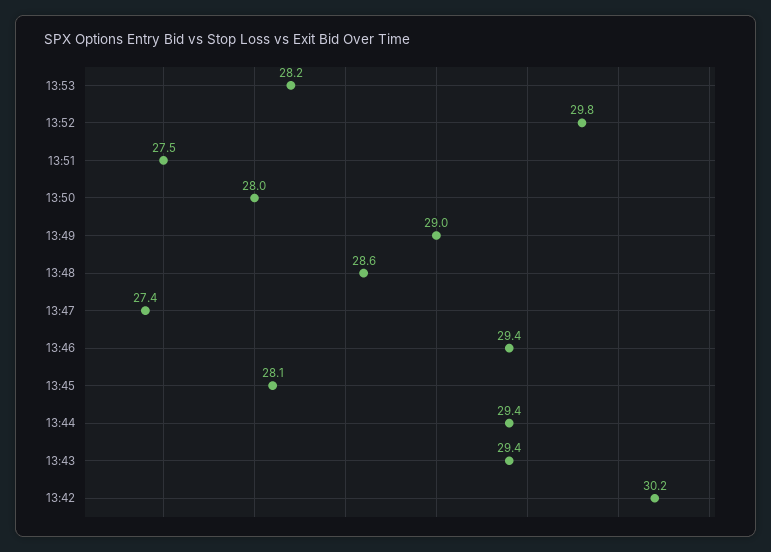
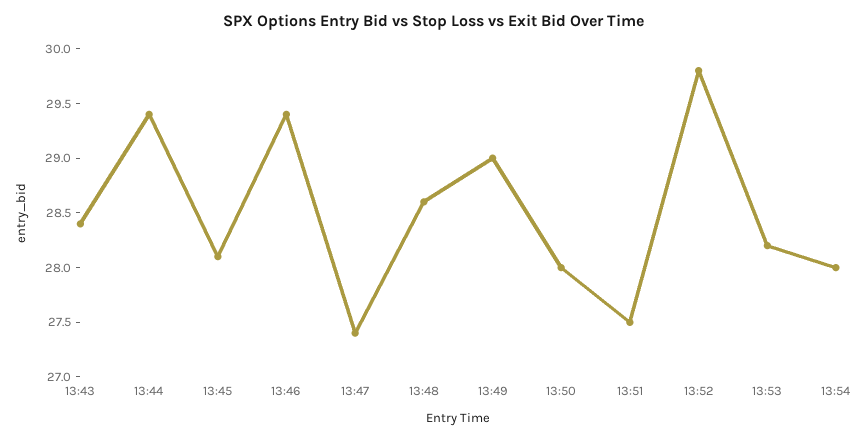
13:43: 29.4 -> 28.4
13:42: 30.2 -> none
13:54: none -> 28

